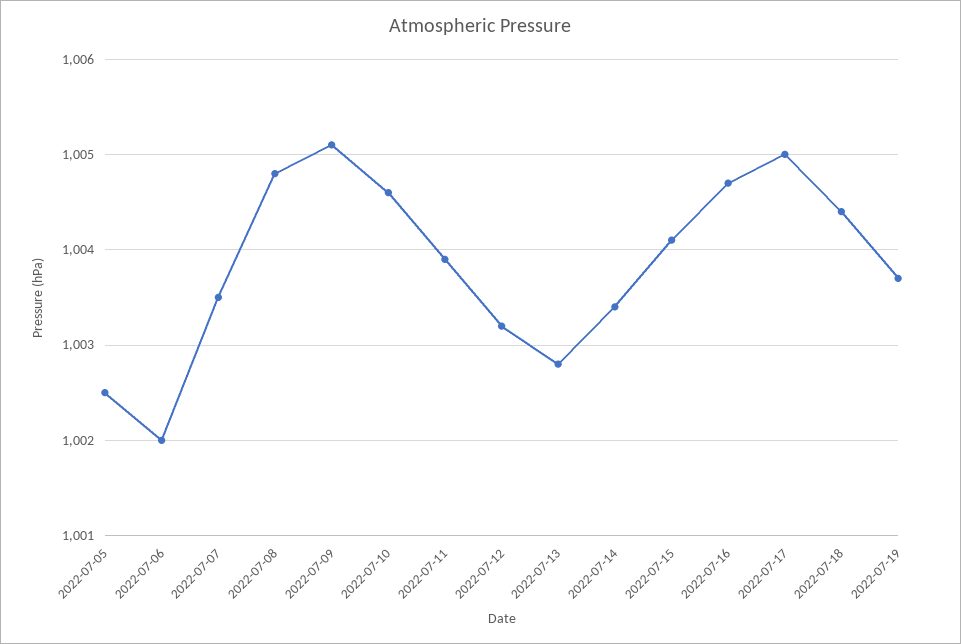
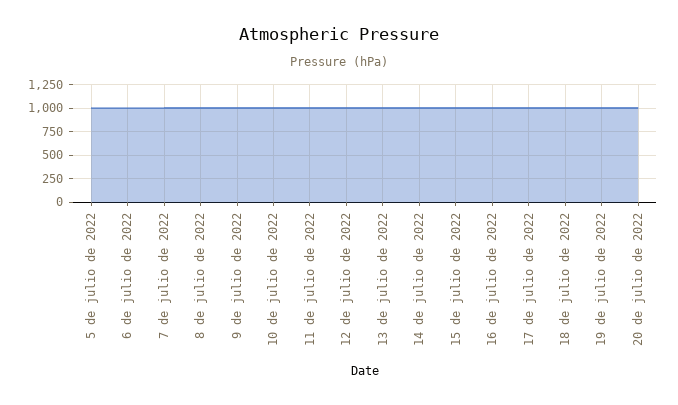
20 de julio de 2022: none -> 1000

